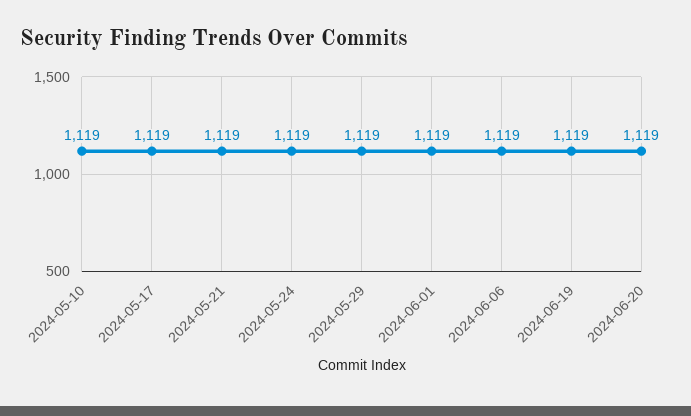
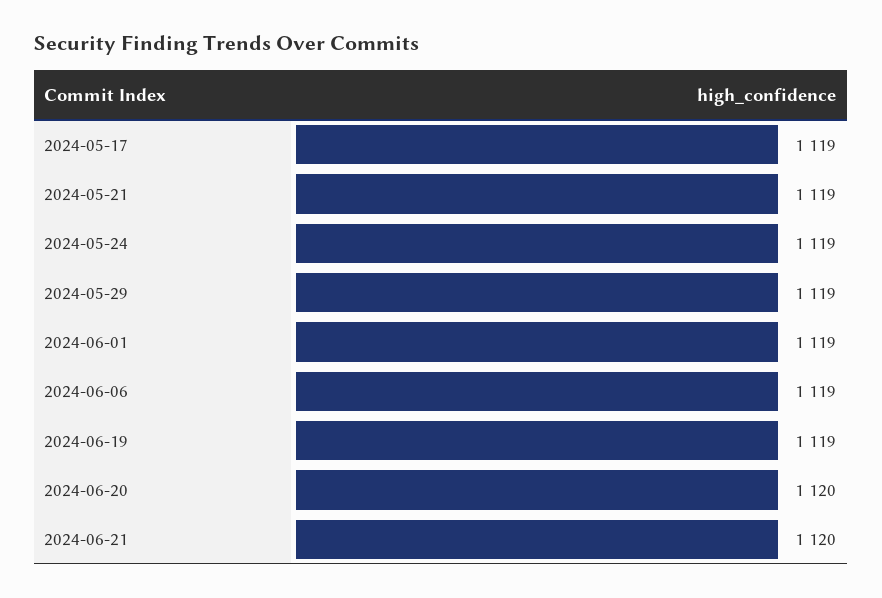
2024-05-10: 1119 -> none
2024-06-20: 1119 -> 1120
2024-06-21: none -> 1120

